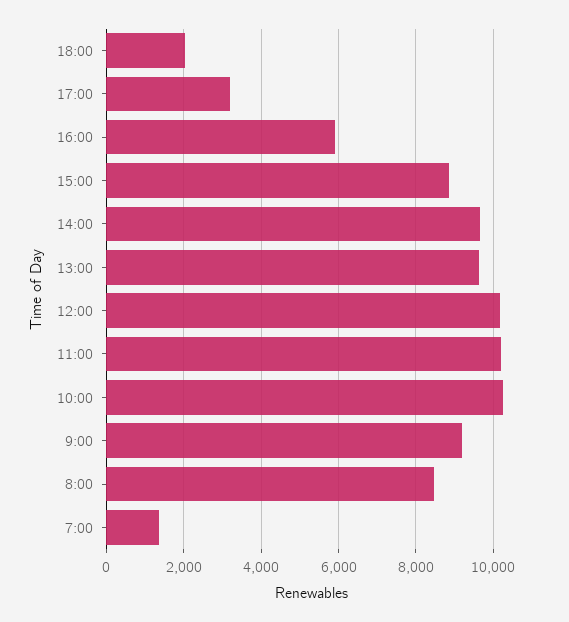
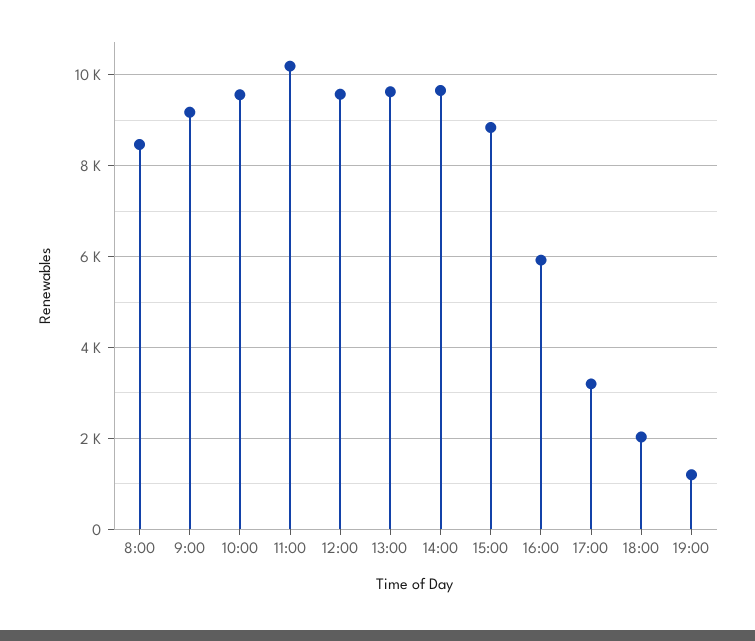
12:00: 10200 -> 9600
10:00: 10200 -> 9600
7:00: 1400 -> none
19:00: none -> 1200

